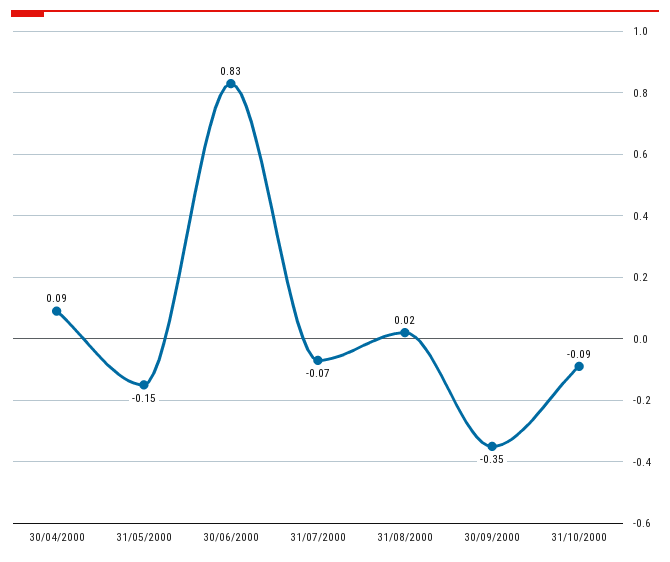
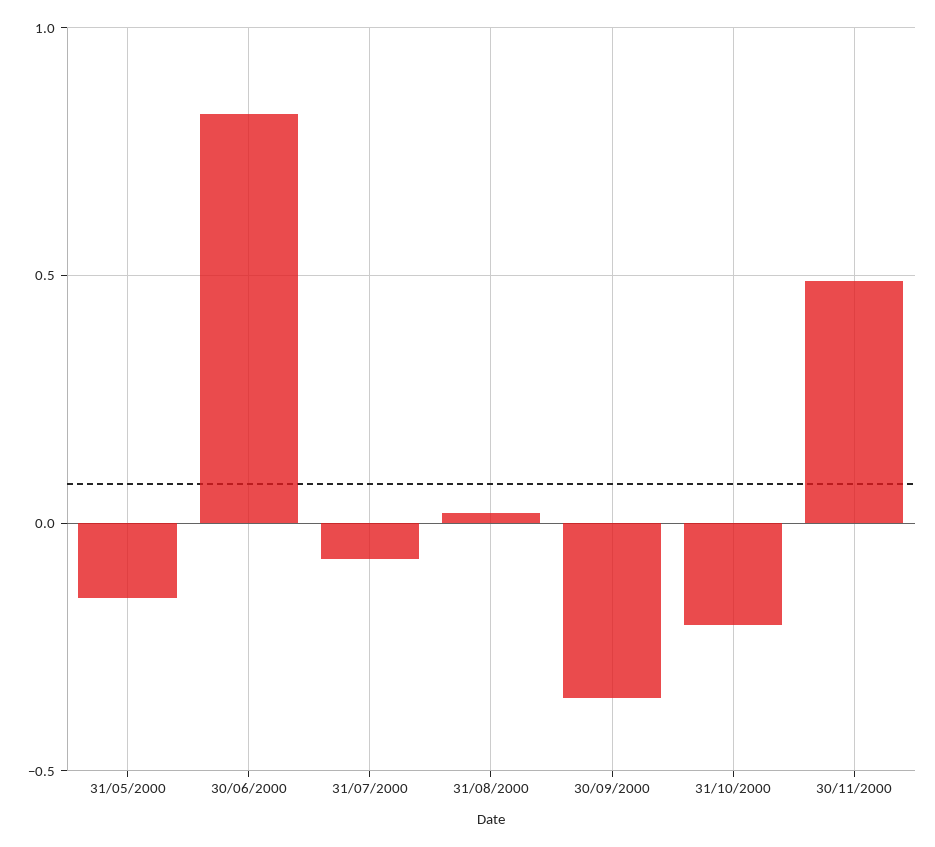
30/04/2000: 0.09 -> none
31/10/2000: -0.09 -> -0.2
30/11/2000: none -> 0.5

